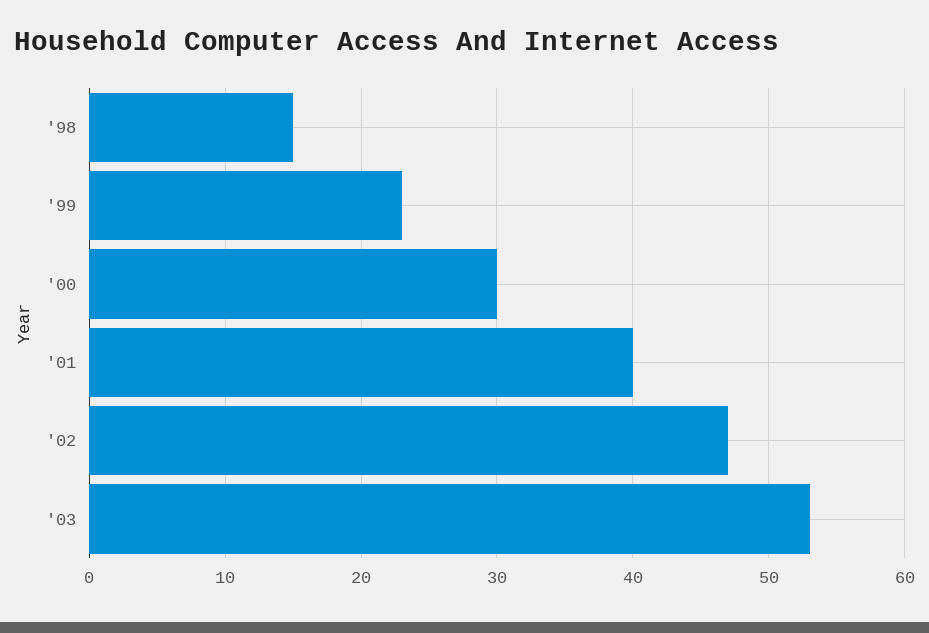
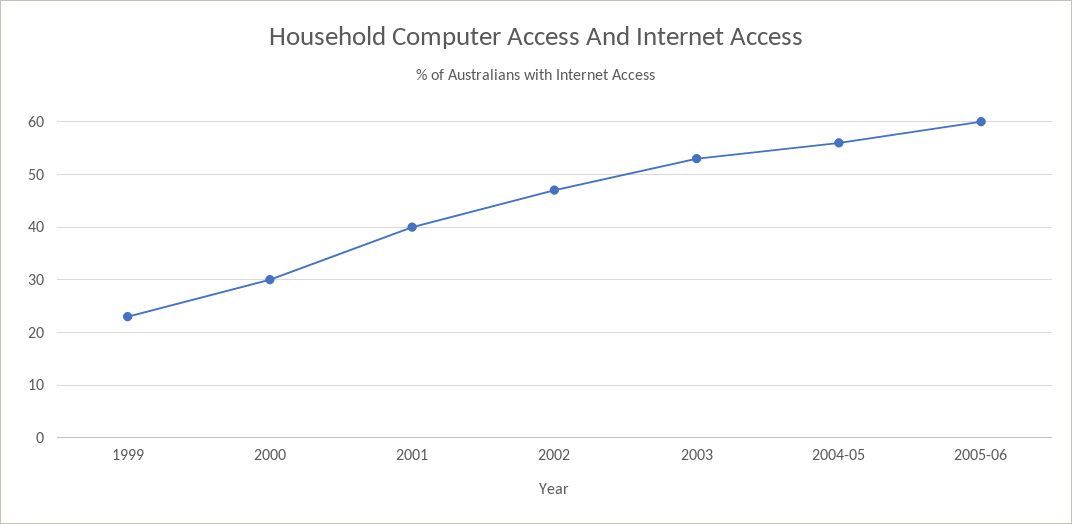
'98: 15 -> none
2004-05: none -> 55
2005-06: none -> 60

